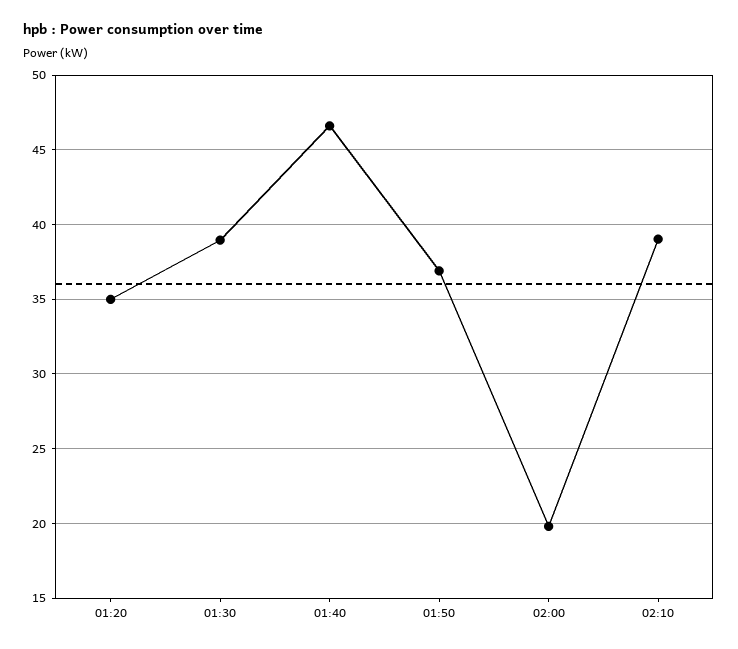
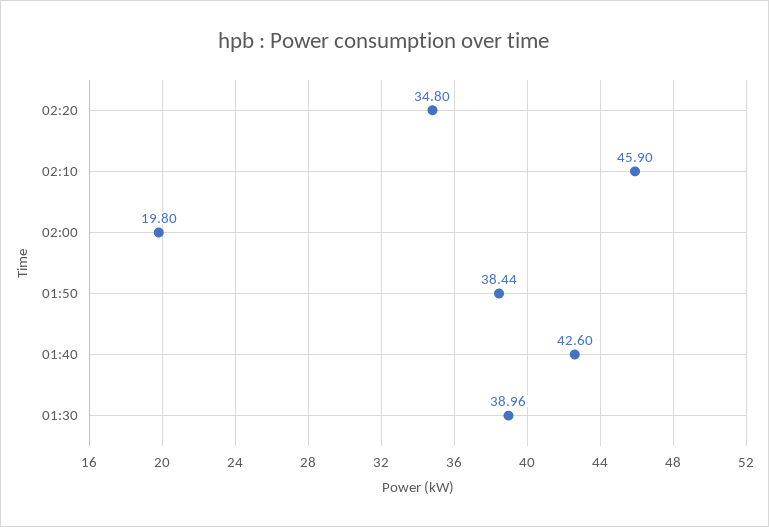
01:20: 35 -> none
01:40: 46.5 -> 42.6
01:50: 37 -> 38.44
02:10: 39 -> 45.9
02:20: none -> 34.8

